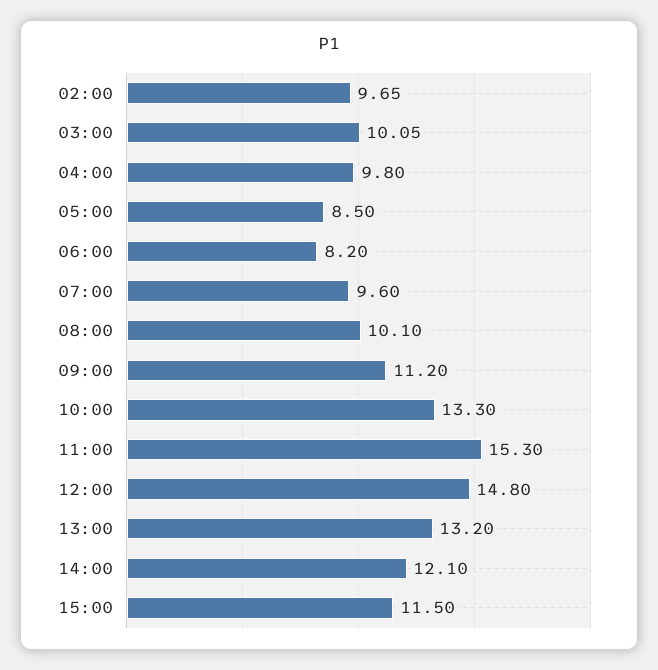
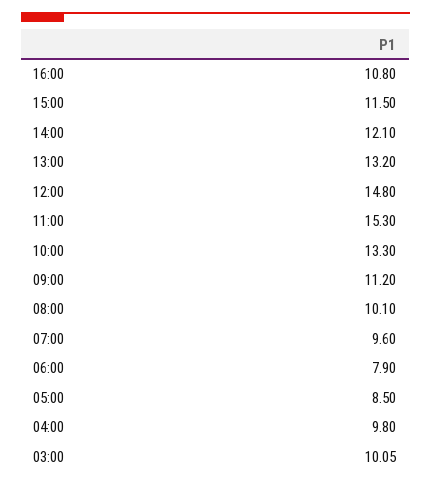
02:00: 9.65 -> none
06:00: 8.2 -> 7.9
16:00: none -> 10.8

